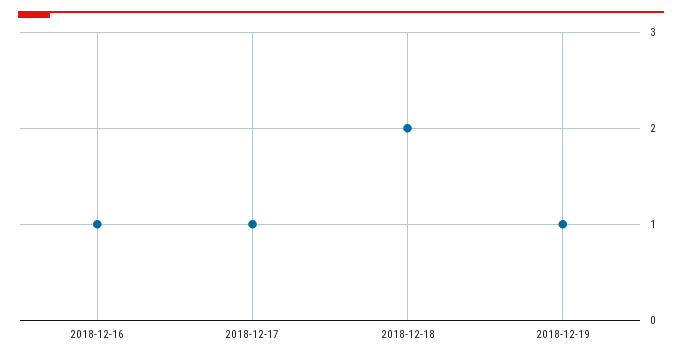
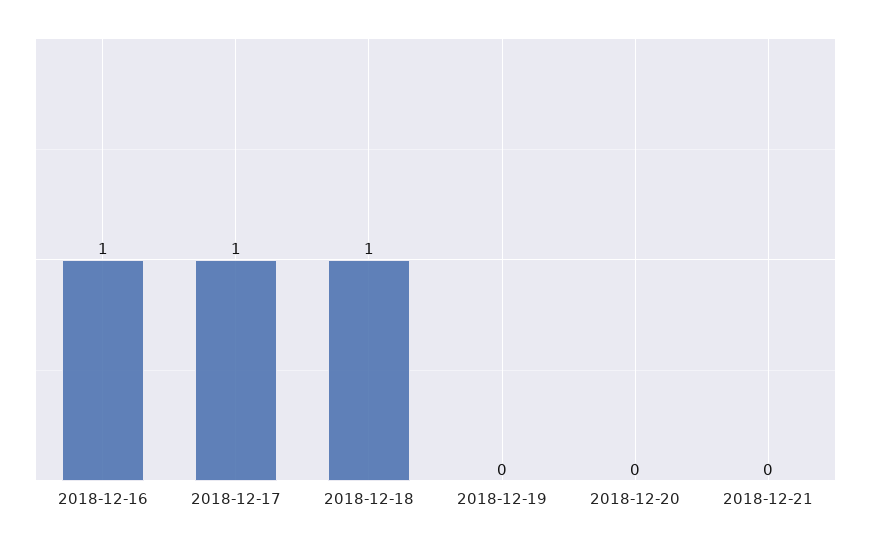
2018-12-18: 2 -> 1
2018-12-19: 1 -> 0
2018-12-20: none -> 0
2018-12-21: none -> 0

